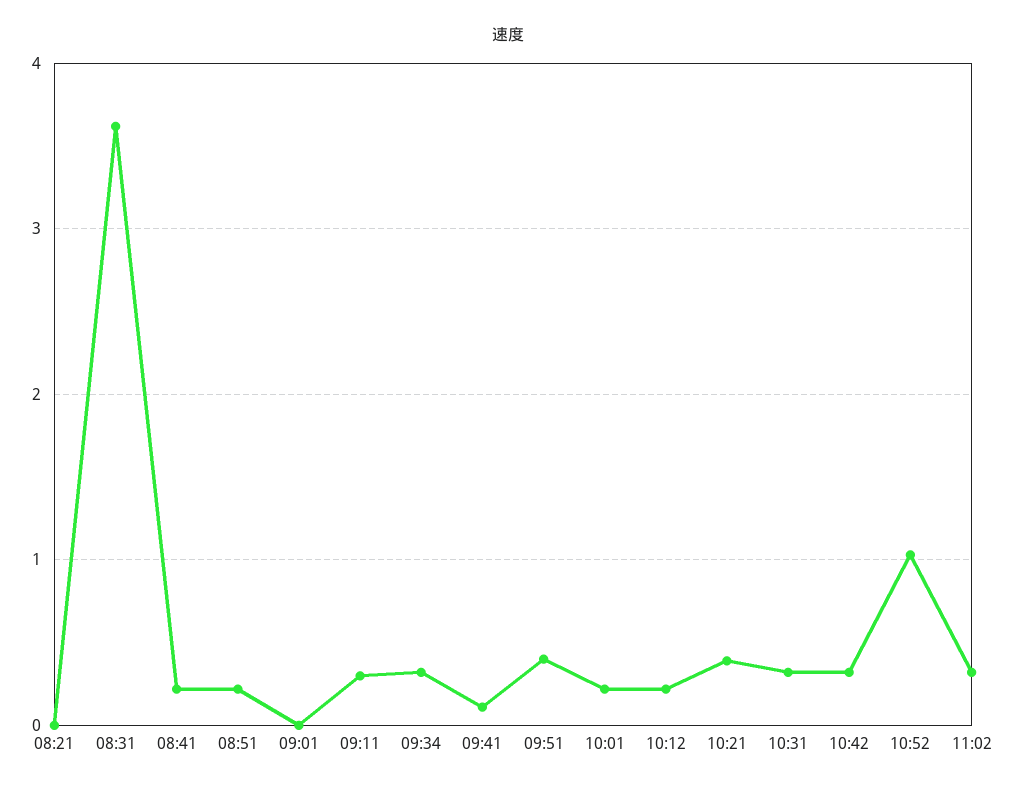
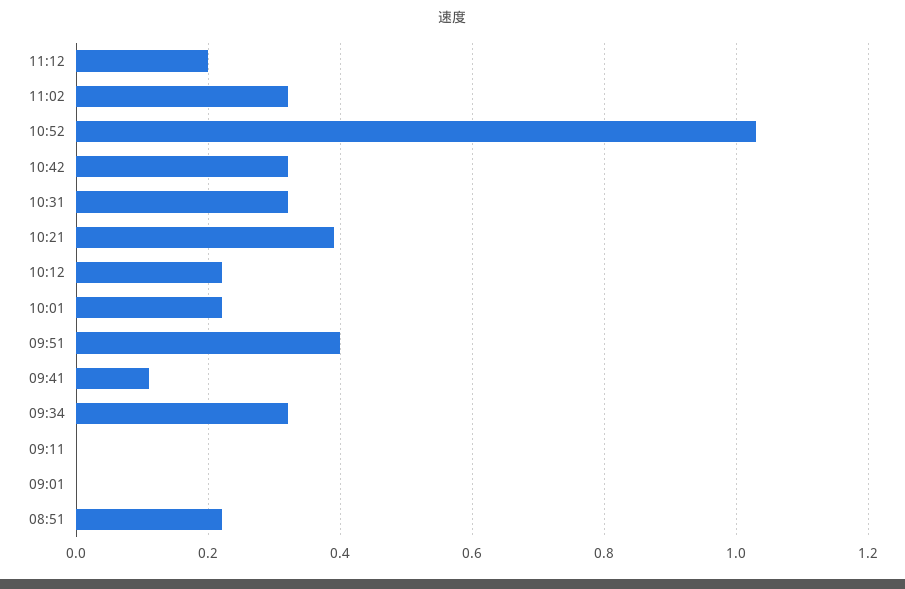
08:21: 0 -> none
08:31: 3.6 -> none
08:41: 0.2 -> none
09:11: 0.3 -> 0
11:12: none -> 0.2

